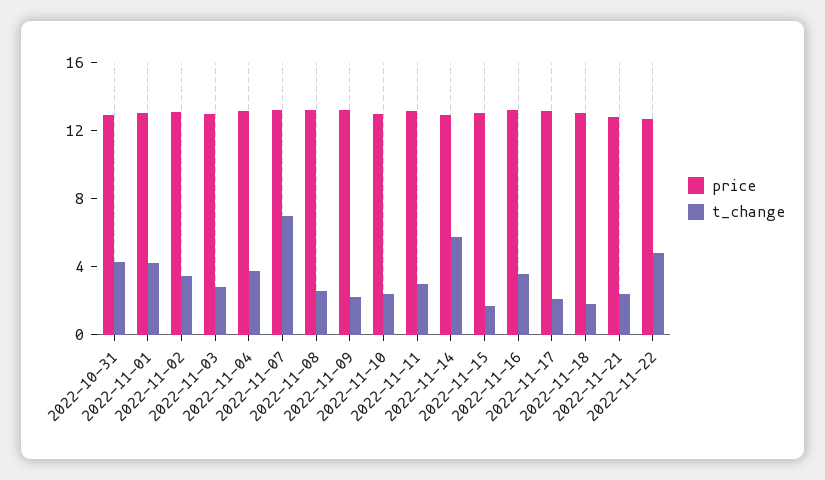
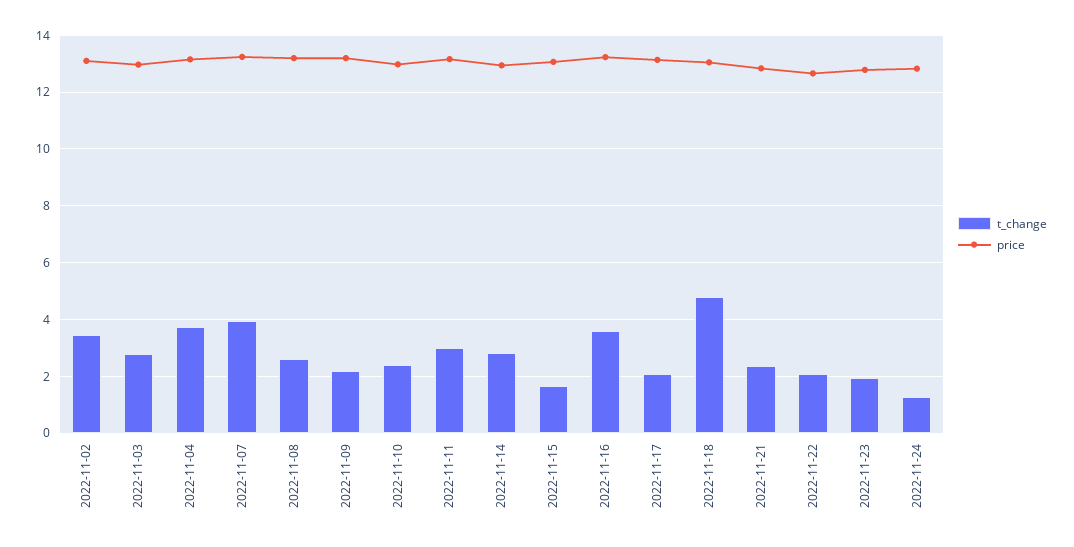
price, 2022-10-31: 13 -> none
t_change, 2022-10-31: 4 -> none
price, 2022-11-01: 13 -> none
t_change, 2022-11-01: 4 -> none
t_change, 2022-11-07: 7 -> 4
t_change, 2022-11-14: 6 -> 2.75
t_change, 2022-11-18: 2 -> 4.75
t_change, 2022-11-22: 5 -> 2
t_change, 2022-11-23: none -> 2
price, 2022-11-23: none -> 12.75
t_change, 2022-11-24: none -> 1.25
price, 2022-11-24: none -> 12.75

